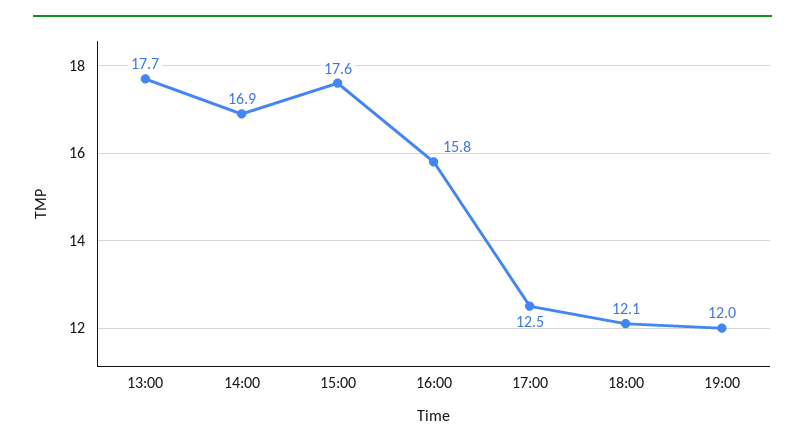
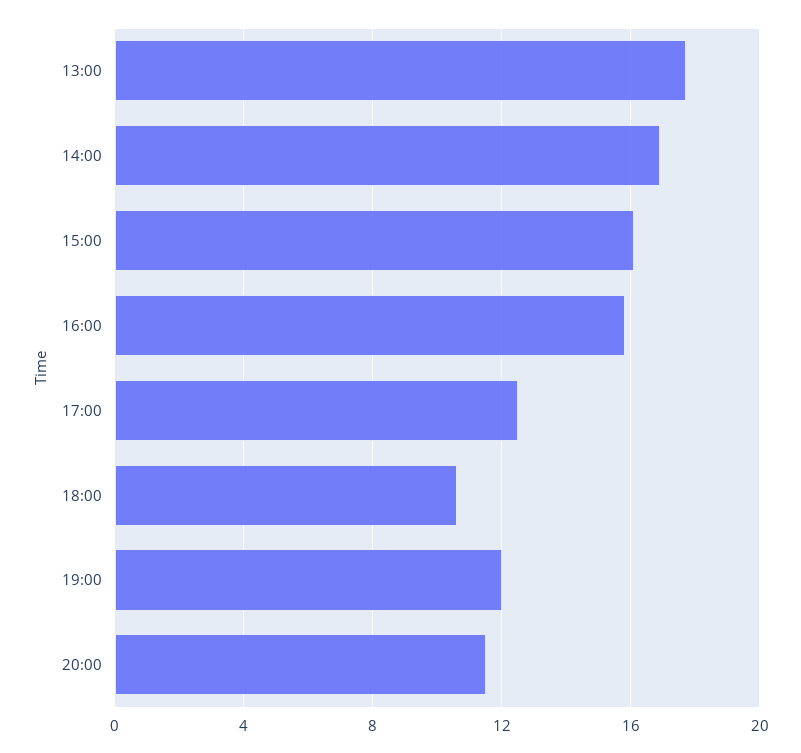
15:00: 17.6 -> 16
18:00: 12.1 -> 10.5
20:00: none -> 11.5

